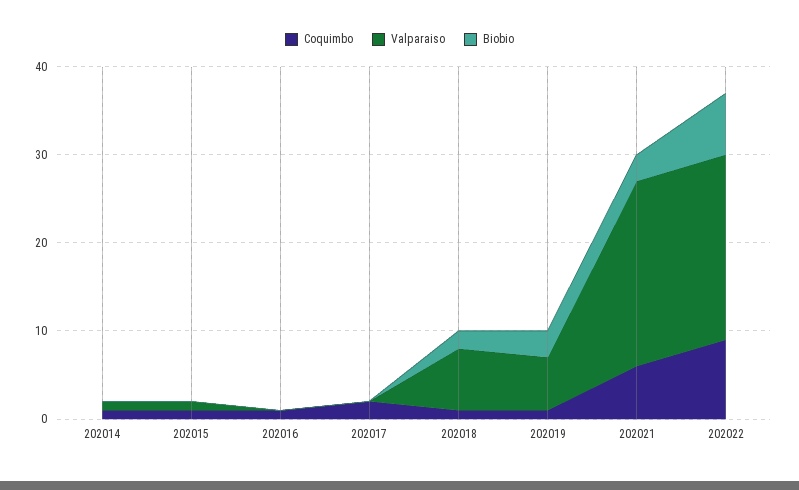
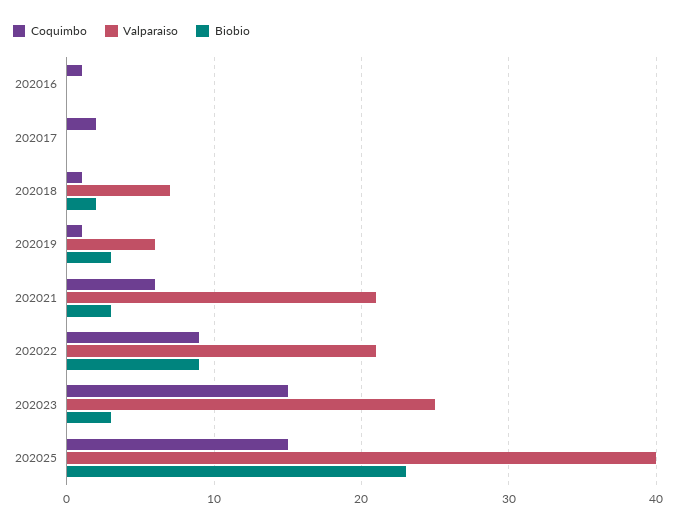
Coquimbo, 202014: 1 -> none
Valparaiso, 202014: 1 -> none
Biobio, 202014: 0 -> none
Coquimbo, 202015: 1 -> none
Valparaiso, 202015: 1 -> none
Biobio, 202015: 0 -> none
Biobio, 202022: 7 -> 9
Coquimbo, 202023: none -> 15
Valparaiso, 202023: none -> 25
Biobio, 202023: none -> 3
Coquimbo, 202025: none -> 15
Valparaiso, 202025: none -> 40
Biobio, 202025: none -> 23

